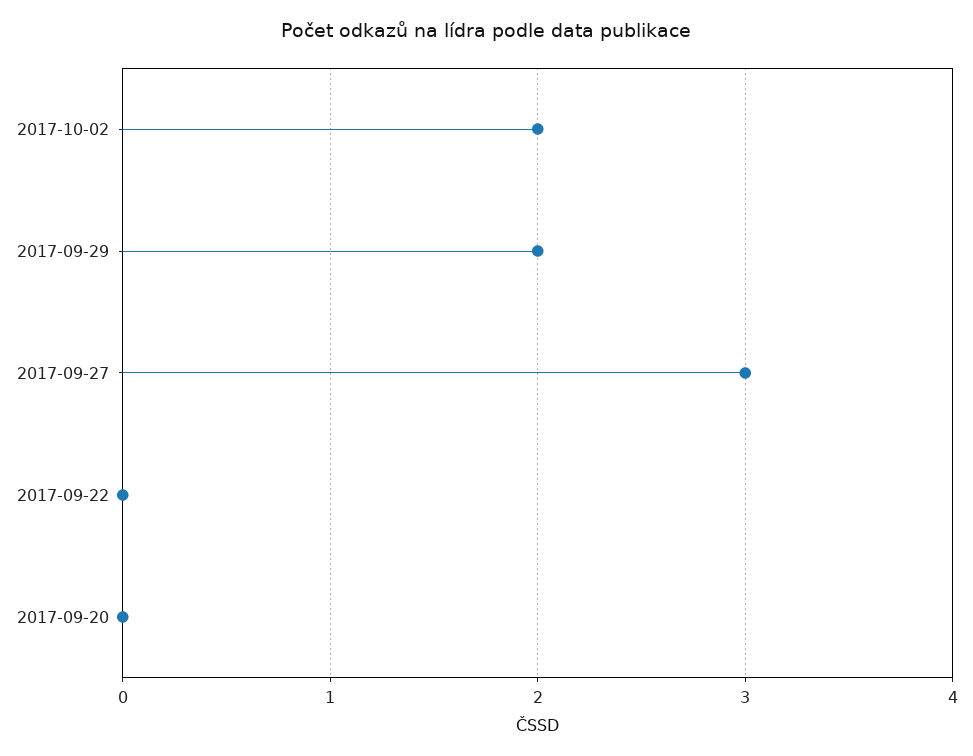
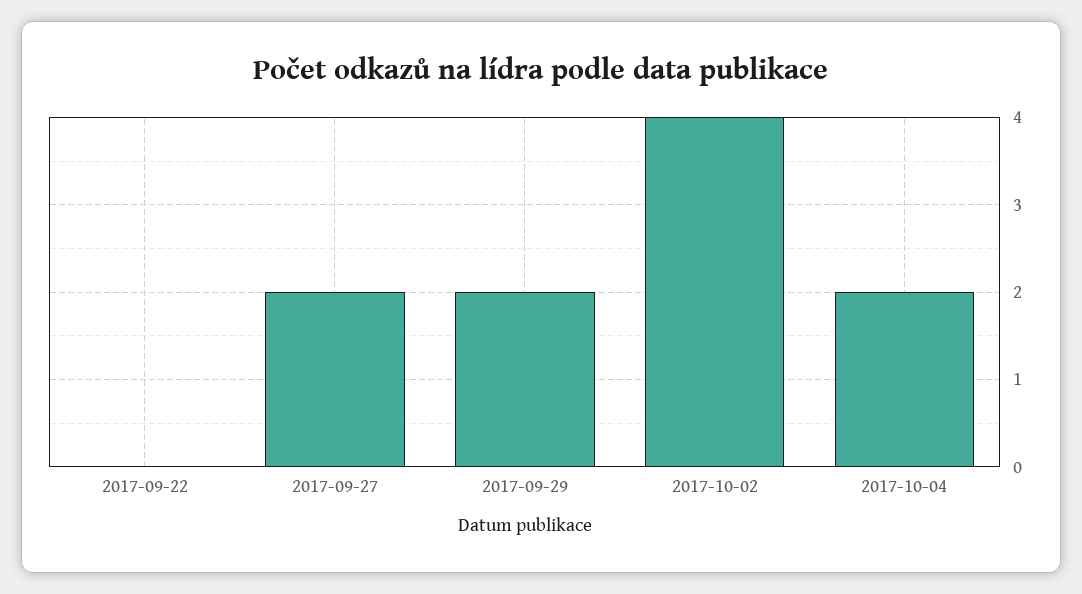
2017-10-02: 2 -> 4
2017-09-27: 3 -> 2
2017-09-20: 0 -> none
2017-10-04: none -> 2

